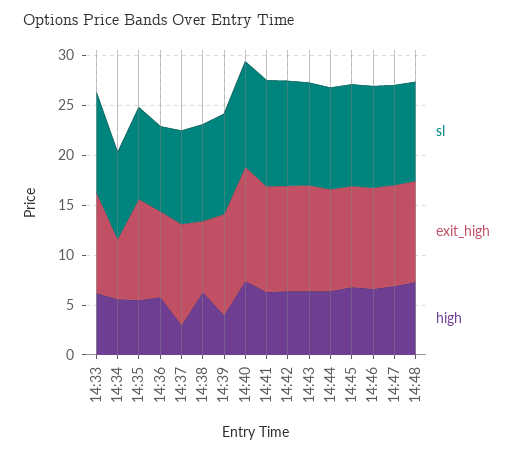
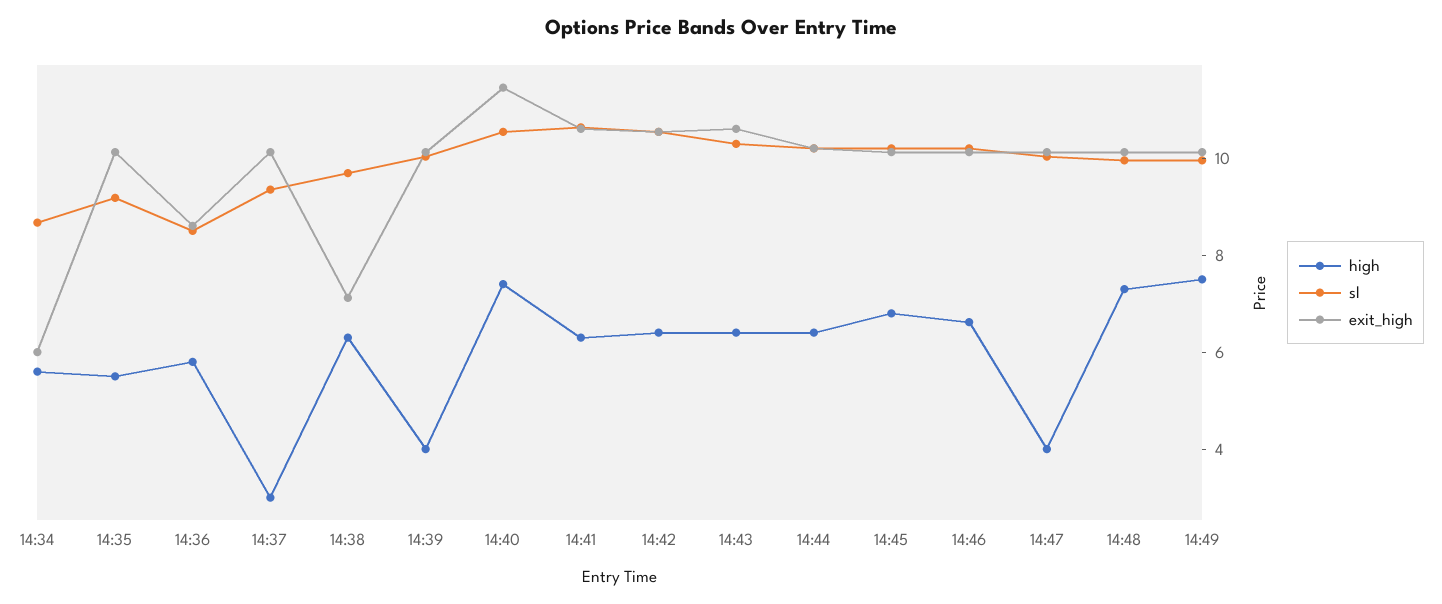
sl, 14:33: 10 -> none
exit_high, 14:33: 10 -> none
high, 14:33: 6 -> none
high, 14:47: 7 -> 4
high, 14:49: none -> 7.5
sl, 14:49: none -> 10
exit_high, 14:49: none -> 10

